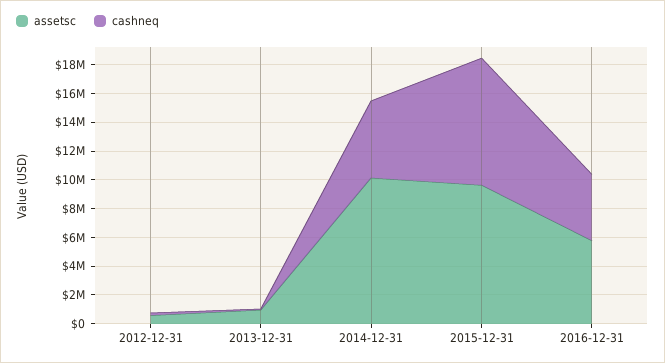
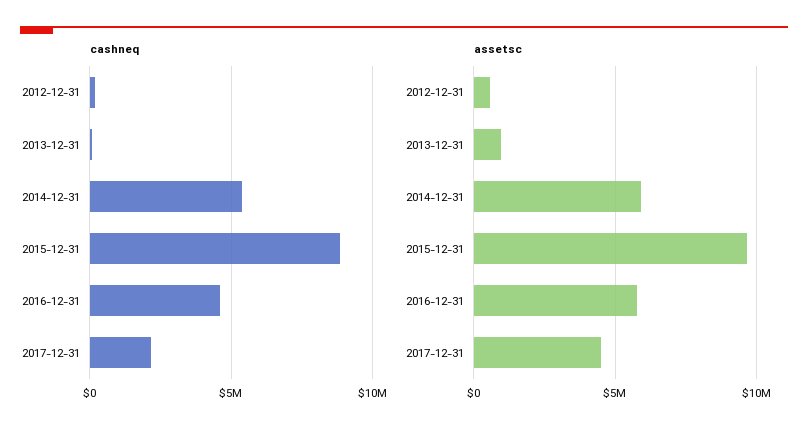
assetsc, 2014-12-31: 10000000 -> 6000000
cashneq, 2017-12-31: none -> 2000000
assetsc, 2017-12-31: none -> 4500000

